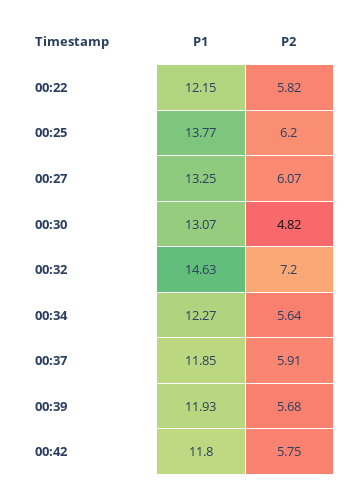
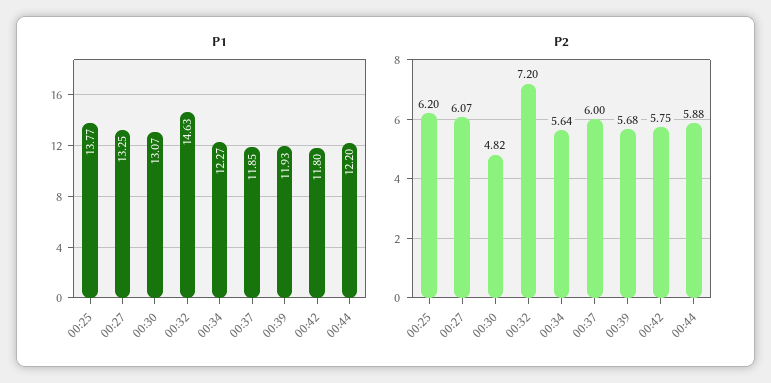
P1, 00:22: 12.15 -> none
P2, 00:22: 5.82 -> none
P2, 00:37: 5.91 -> 6
P1, 00:44: none -> 12.2
P2, 00:44: none -> 5.88

